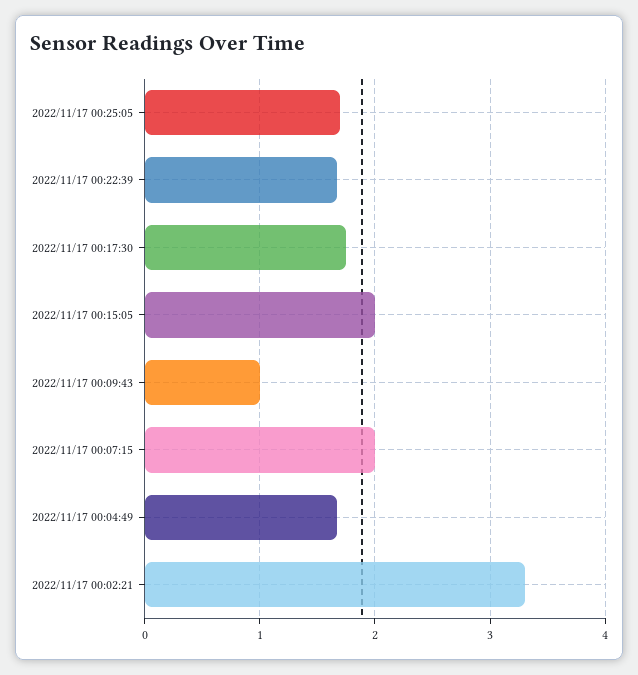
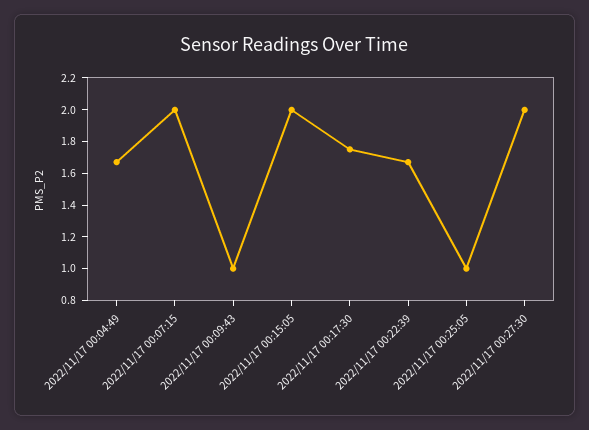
2022/11/17 00:25:05: 1.7 -> 1
2022/11/17 00:02:21: 3.3 -> none
2022/11/17 00:27:30: none -> 2

